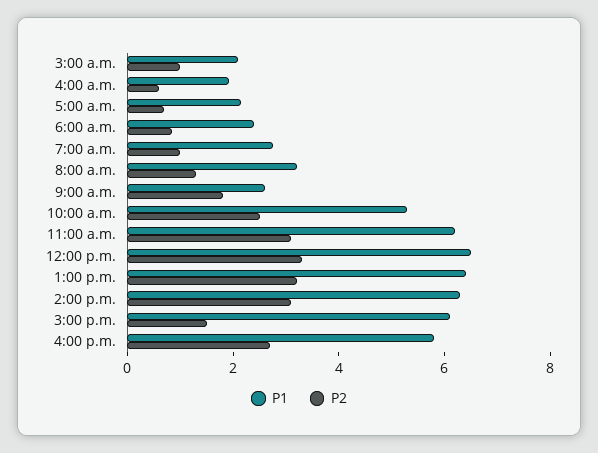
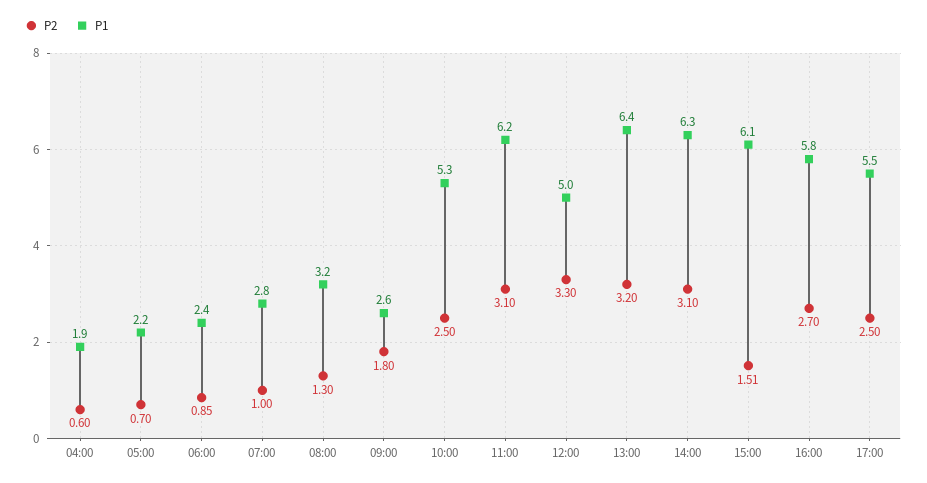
P1, 3:00 a.m.: 2 -> none
P2, 3:00 a.m.: 1 -> none
P1, 12:00 p.m.: 6.5 -> 5
P2, 17:00: none -> 2.5
P1, 17:00: none -> 5.5

